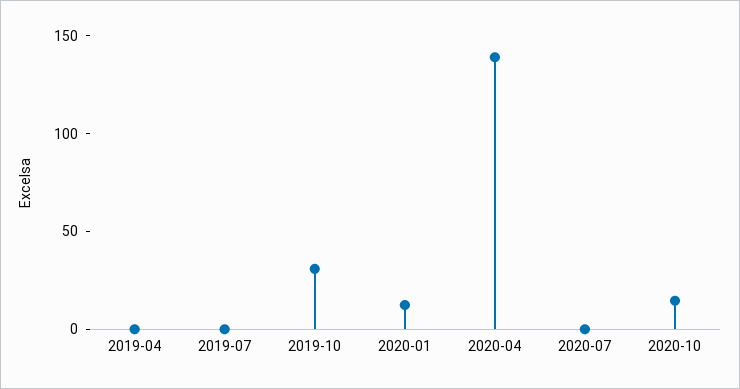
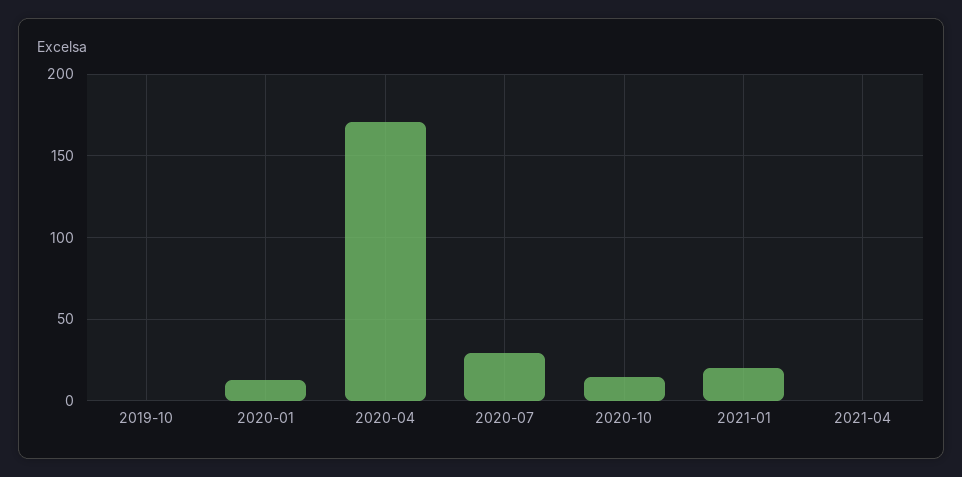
2019-04: 0 -> none
2019-07: 0 -> none
2019-10: 30 -> 0
2020-04: 140 -> 170
2020-07: 0 -> 30
2021-01: none -> 20
2021-04: none -> 0

